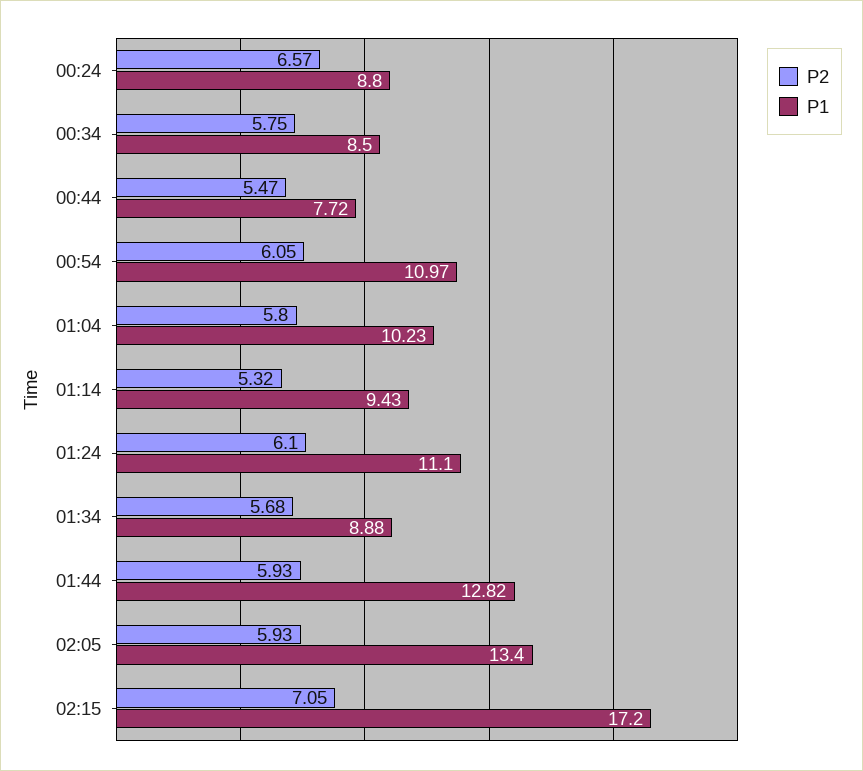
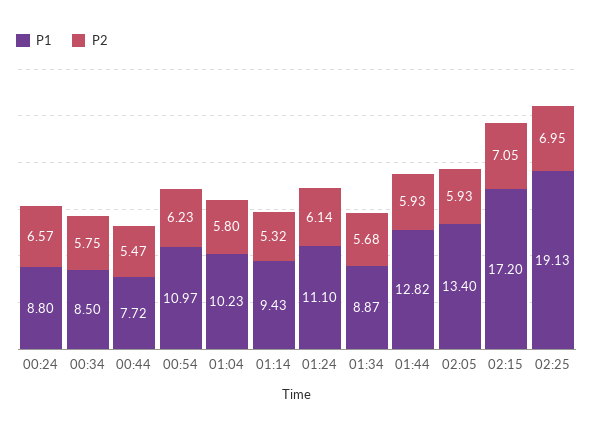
P2, 00:54: 6.05 -> 6.23
P2, 01:24: 6.1 -> 6.14
P1, 01:34: 8.88 -> 8.87
P1, 02:25: none -> 19.13
P2, 02:25: none -> 6.95

